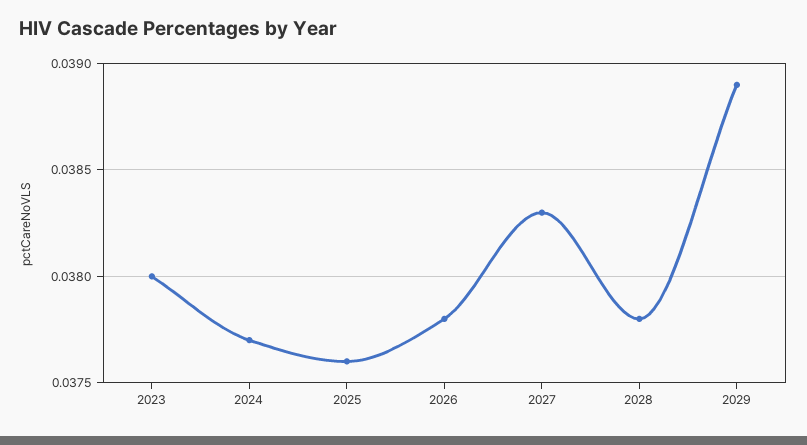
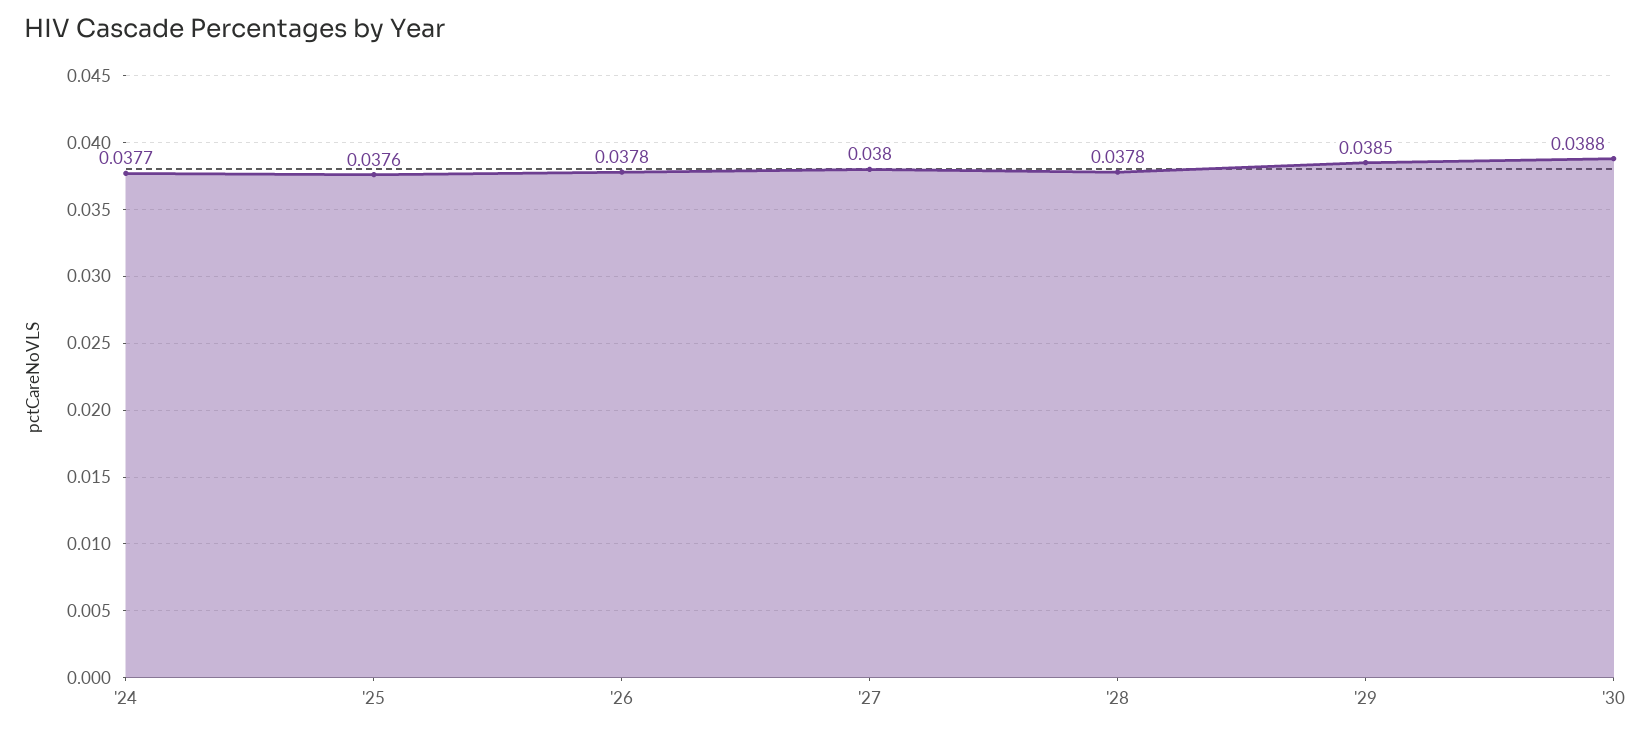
2023: 0.038 -> none
2027: 0.0383 -> 0.038
2029: 0.0389 -> 0.0385
'30: none -> 0.0388

